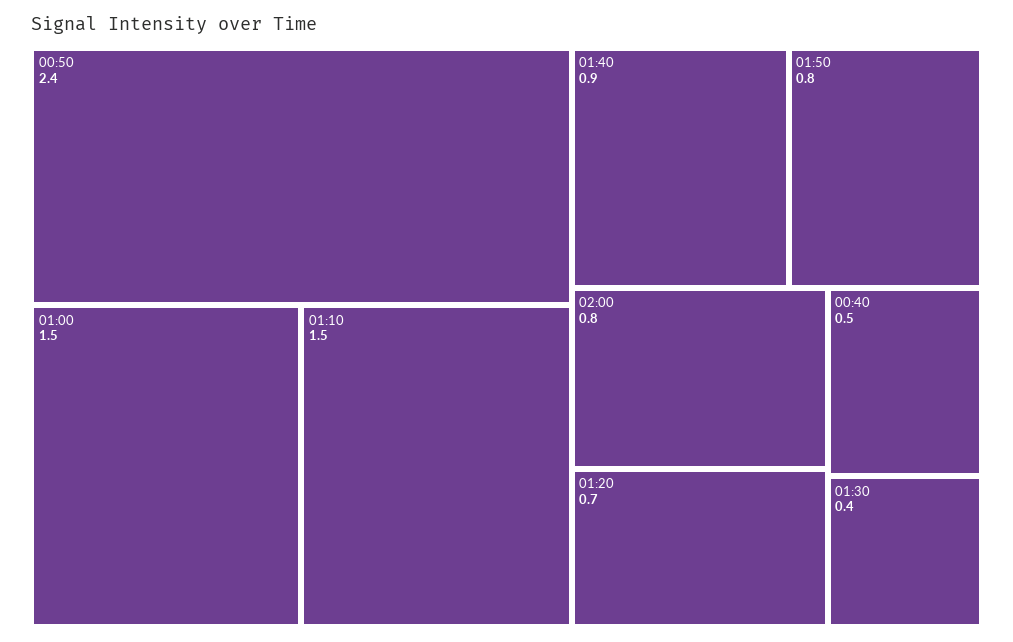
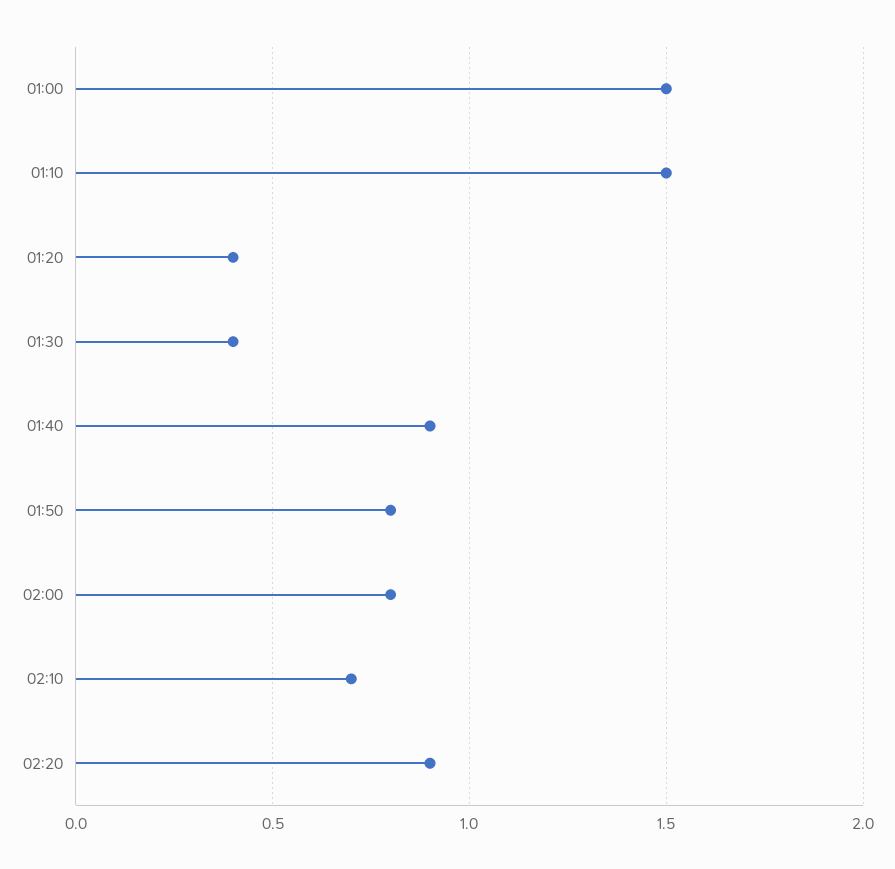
00:50: 2.4 -> none
01:20: 0.7 -> 0.4
00:40: 0.5 -> none
02:10: none -> 0.7
02:20: none -> 0.9

